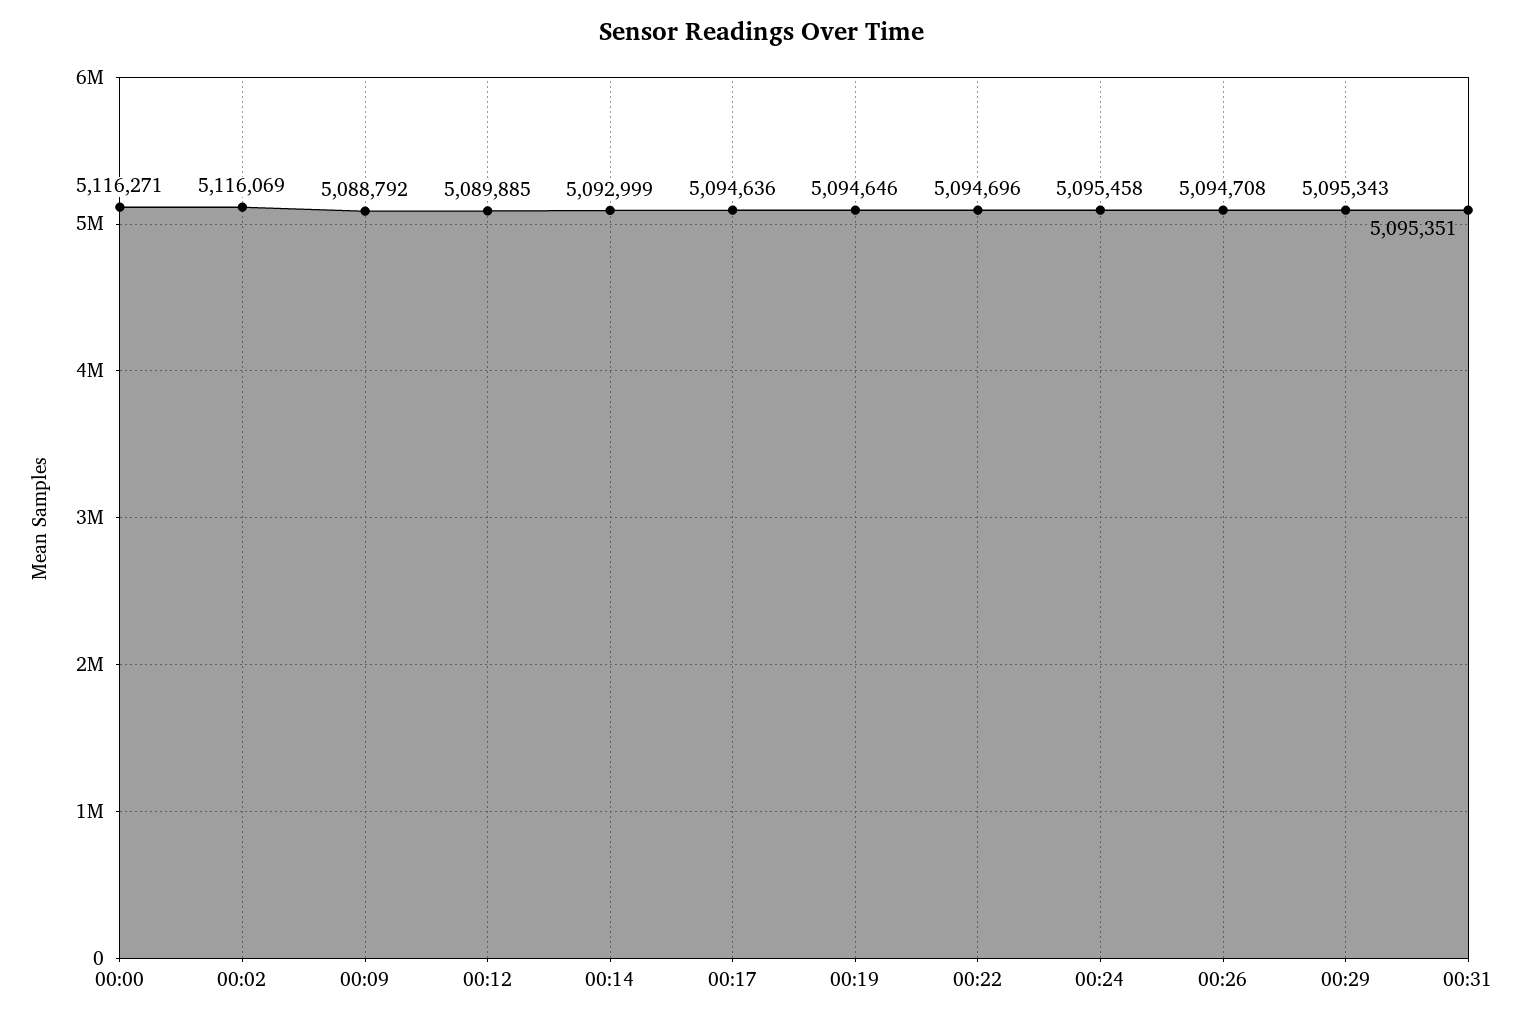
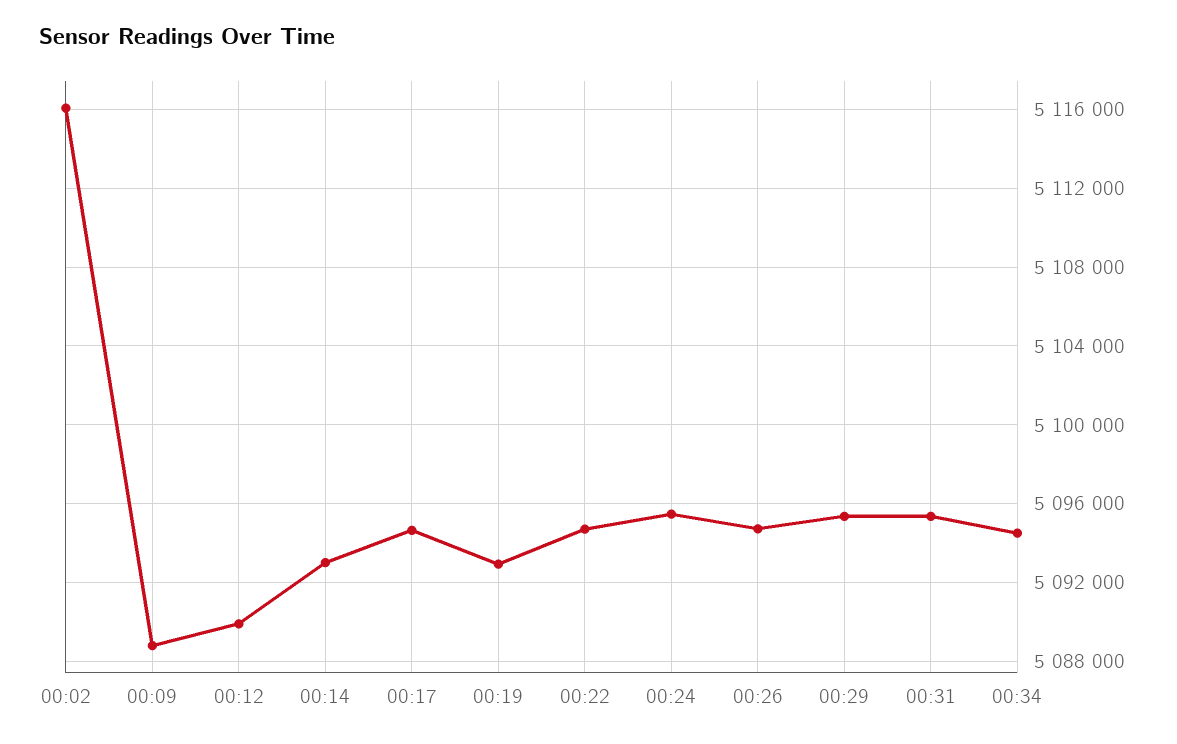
00:00: 5116271 -> none
00:19: 5094646 -> 5093000
00:34: none -> 5094500

